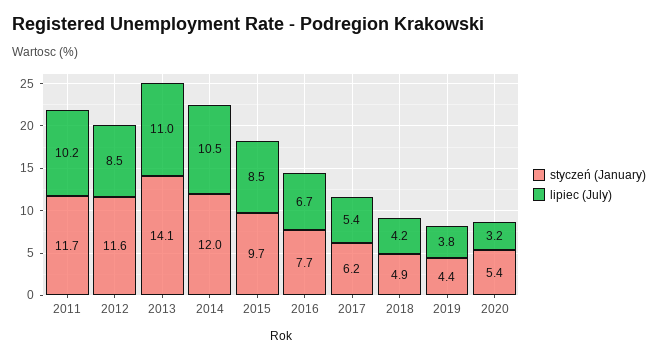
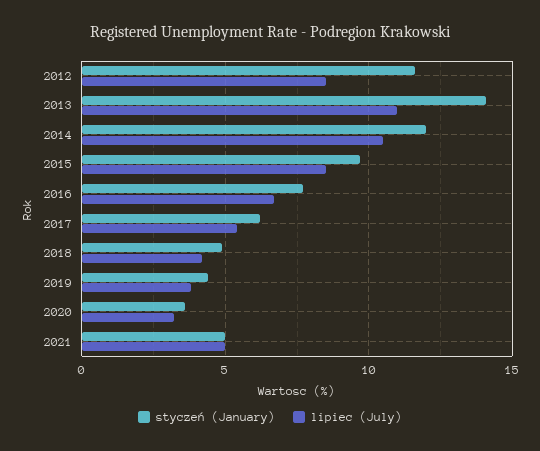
styczeń (January), 2011: 11.7 -> none
lipiec (July), 2011: 10.2 -> none
styczeń (January), 2020: 5.4 -> 3.5
styczeń (January), 2021: none -> 5
lipiec (July), 2021: none -> 5

